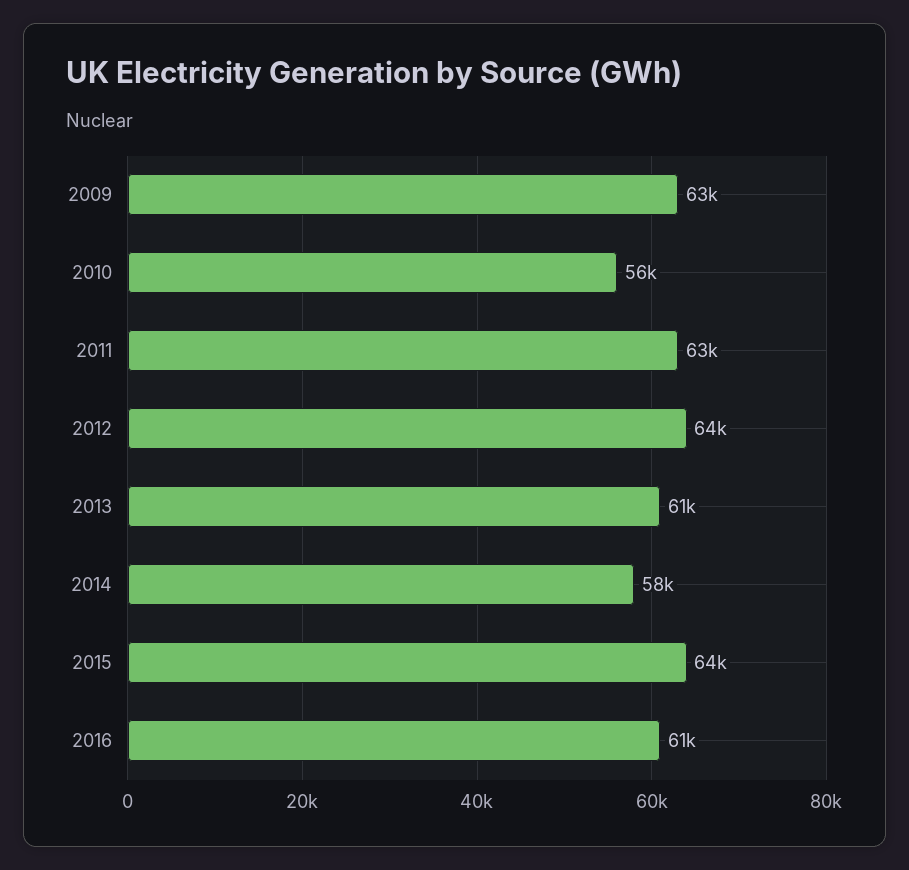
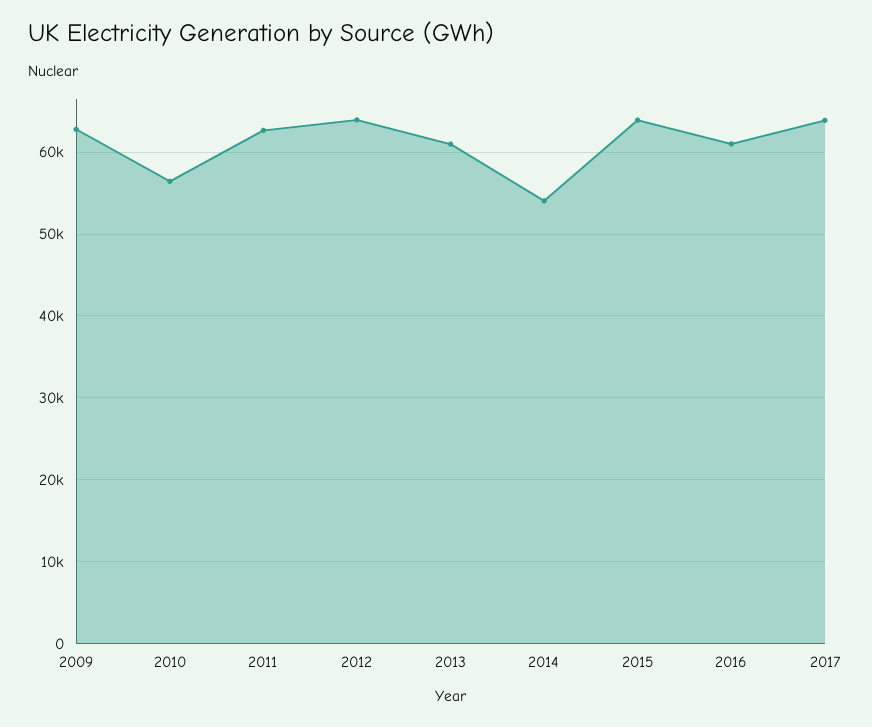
2014: 58000 -> 54000
2017: none -> 64000

